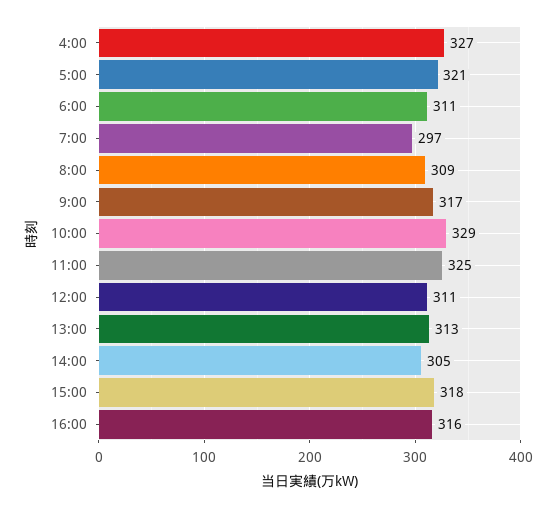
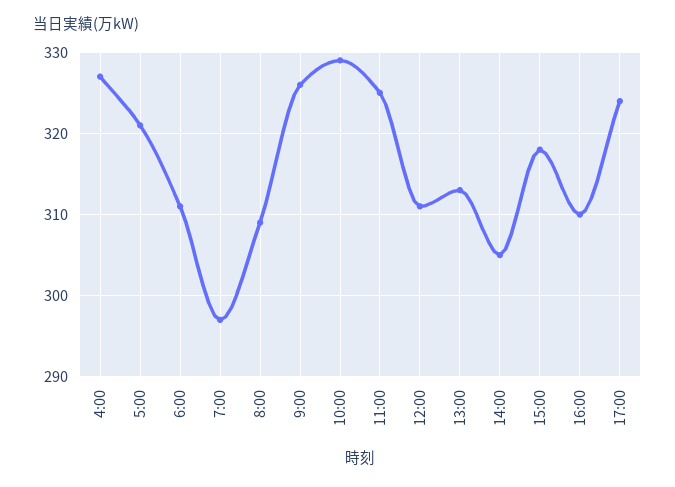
9:00: 317 -> 326
16:00: 316 -> 310
17:00: none -> 324

